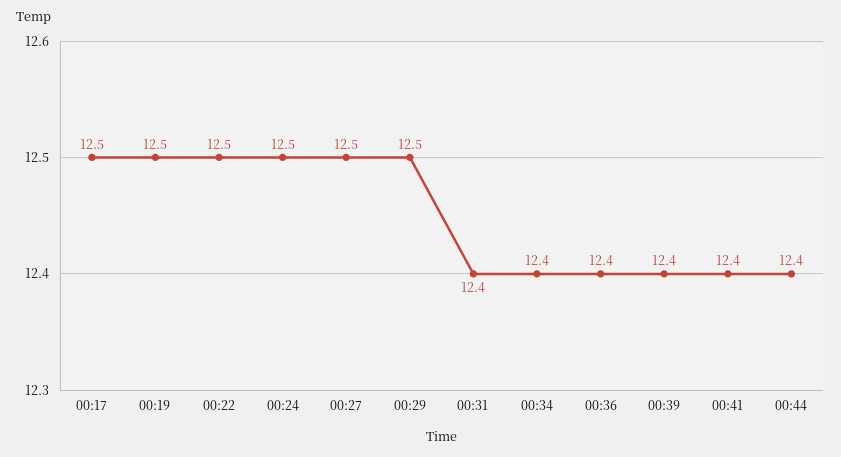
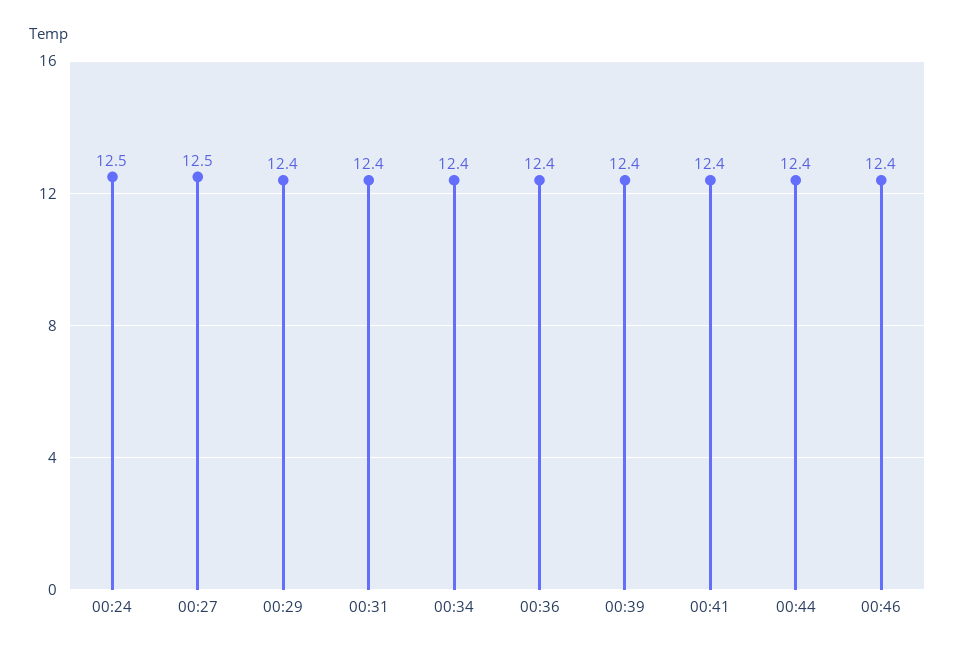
00:17: 12.5 -> none
00:19: 12.5 -> none
00:22: 12.5 -> none
00:29: 12.5 -> 12.4
00:46: none -> 12.4

